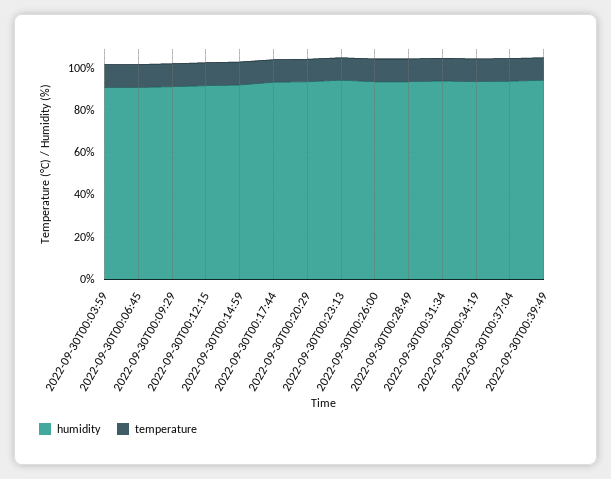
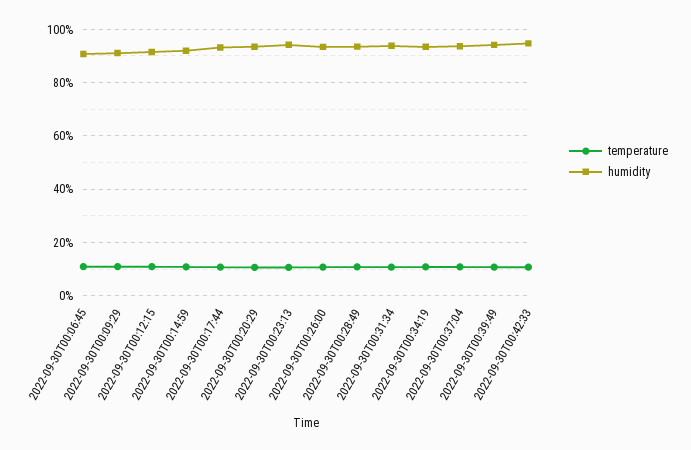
humidity, 2022-09-30T00:03:59: 90 -> none
temperature, 2022-09-30T00:03:59: 10 -> none
temperature, 2022-09-30T00:42:33: none -> 10
humidity, 2022-09-30T00:42:33: none -> 95

